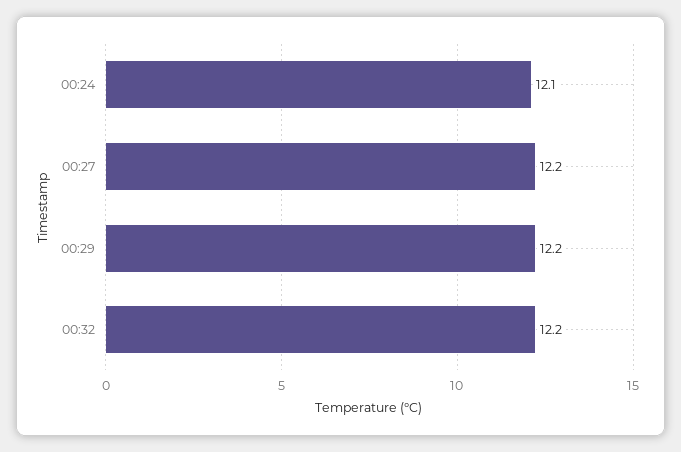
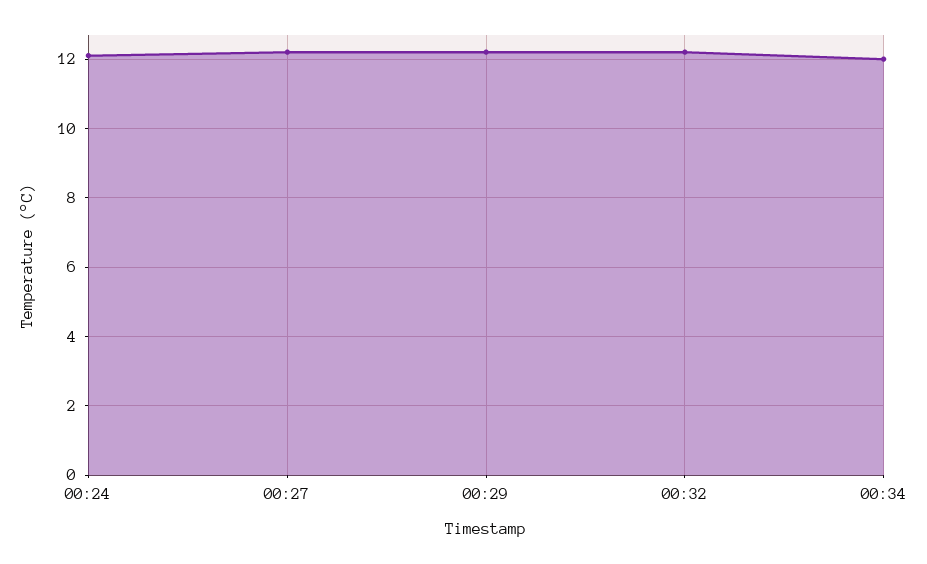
00:34: none -> 12

